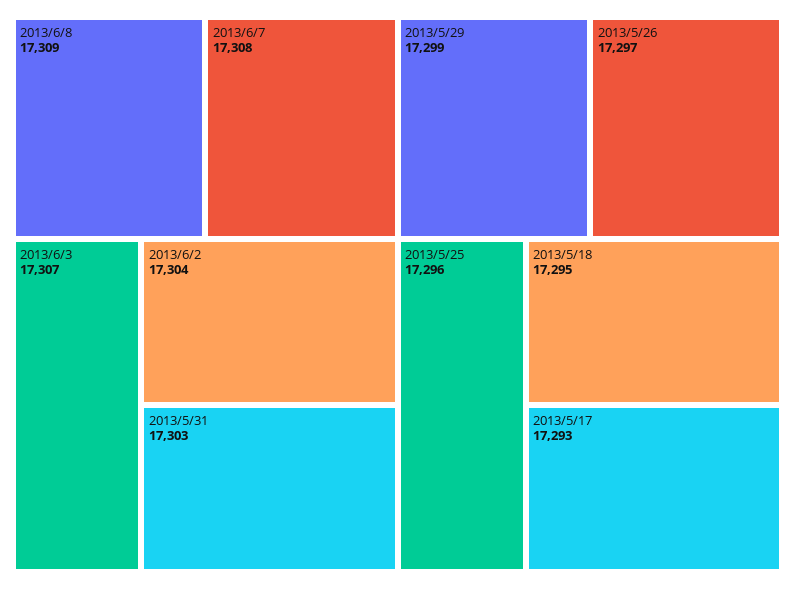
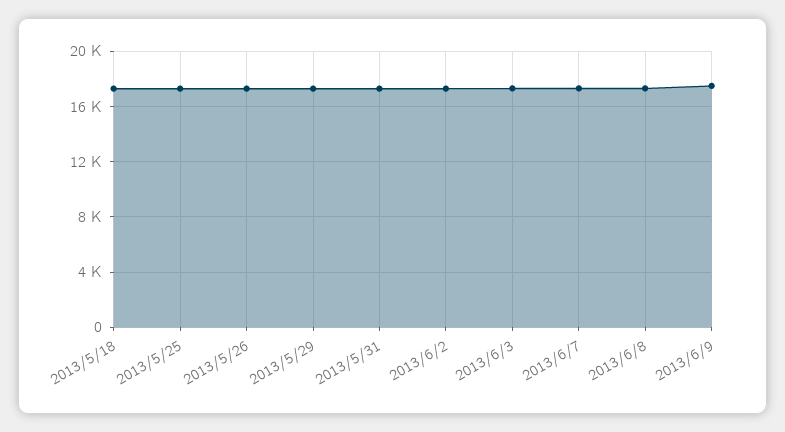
2013/5/17: 17293 -> none
2013/6/9: none -> 17500

